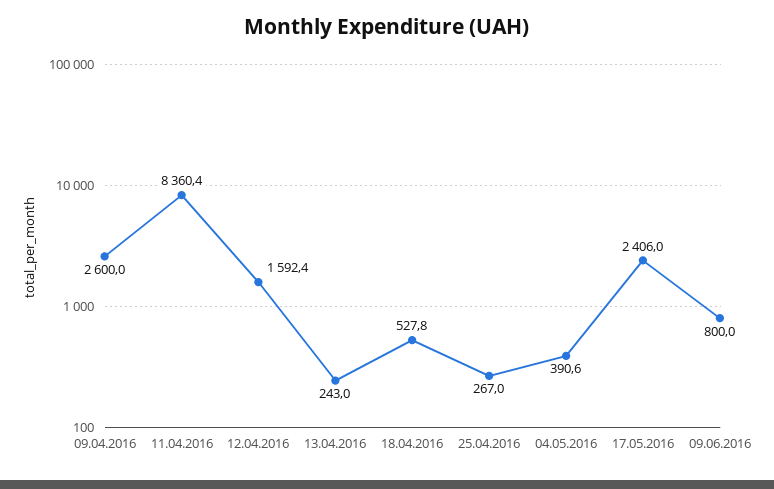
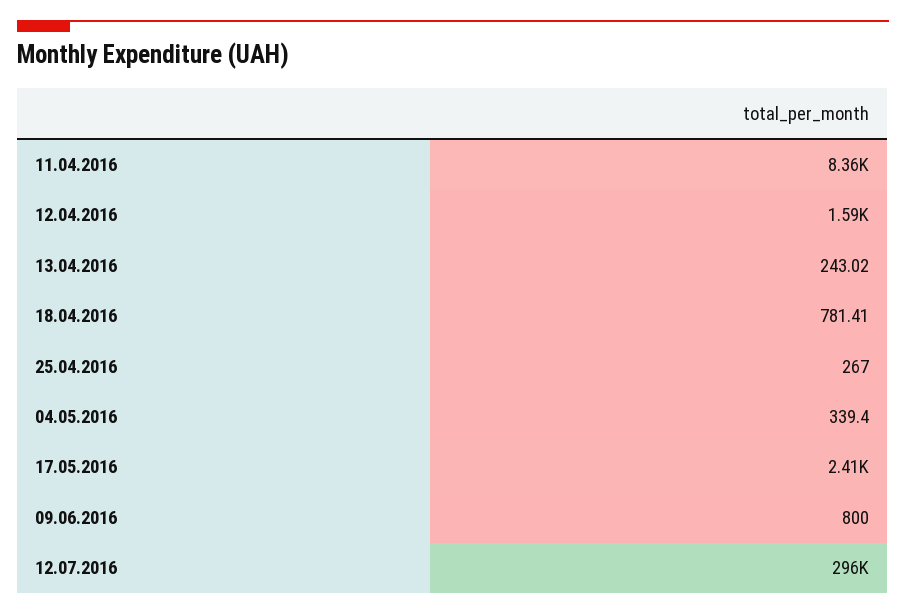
09.04.2016: 2600 -> none
18.04.2016: 527.8 -> 781.41
04.05.2016: 390.6 -> 339.4
12.07.2016: none -> 296000

